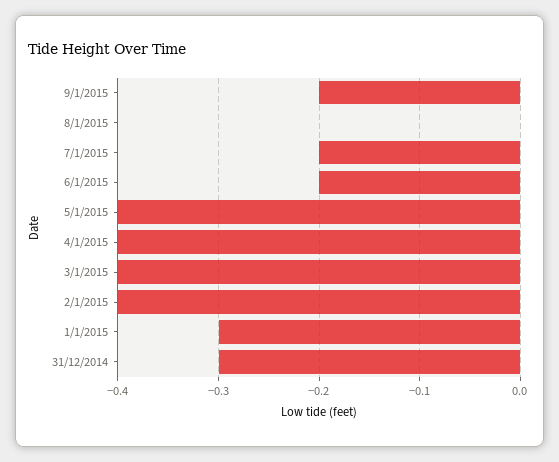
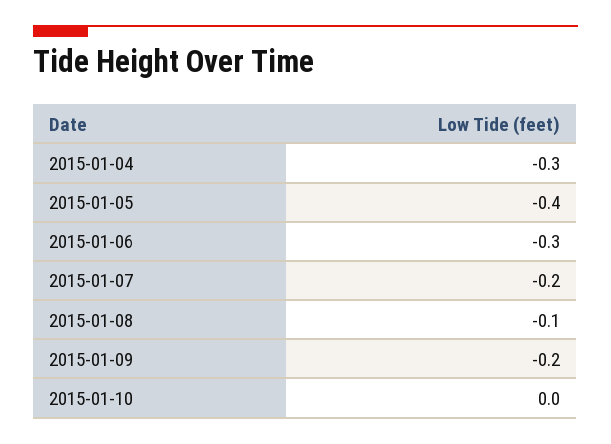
8/1/2015: 0 -> -0.1
6/1/2015: -0.2 -> -0.3
4/1/2015: -0.4 -> -0.3
3/1/2015: -0.4 -> none
2/1/2015: -0.4 -> none
1/1/2015: -0.3 -> none
31/12/2014: -0.3 -> none
2015-01-10: none -> 0

